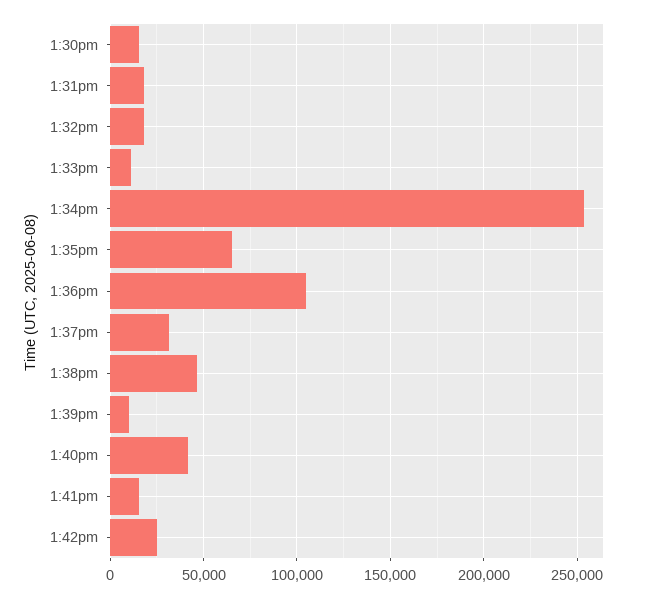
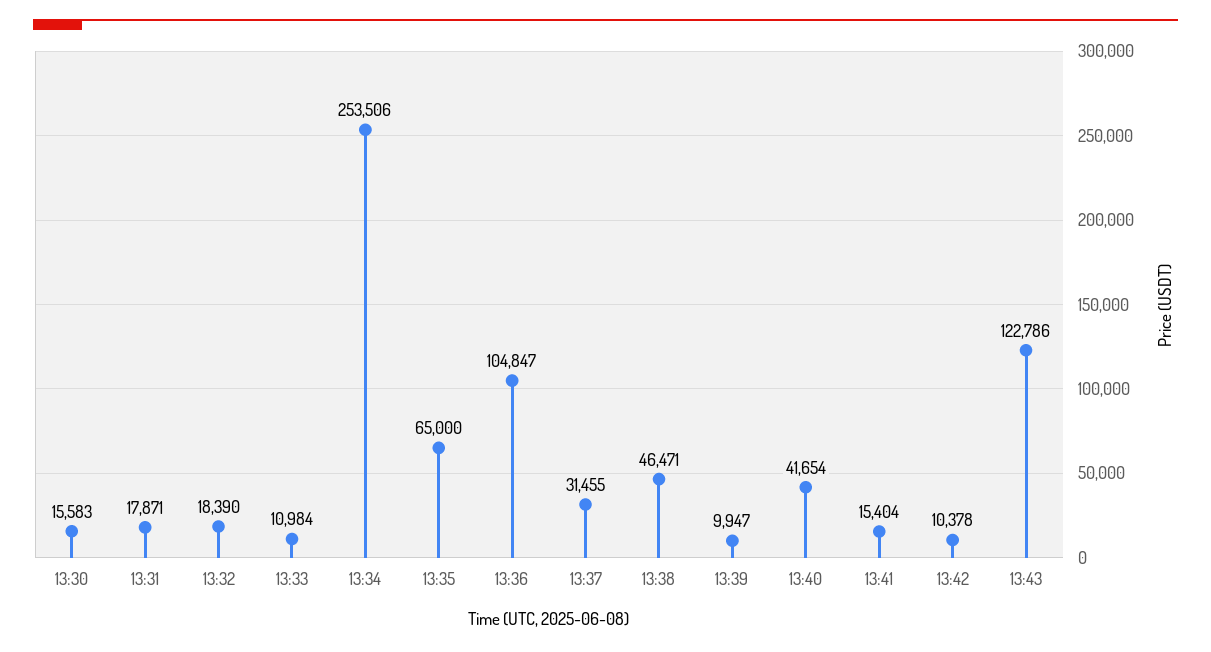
1:42pm: 25000 -> 10378
13:43: none -> 122786

